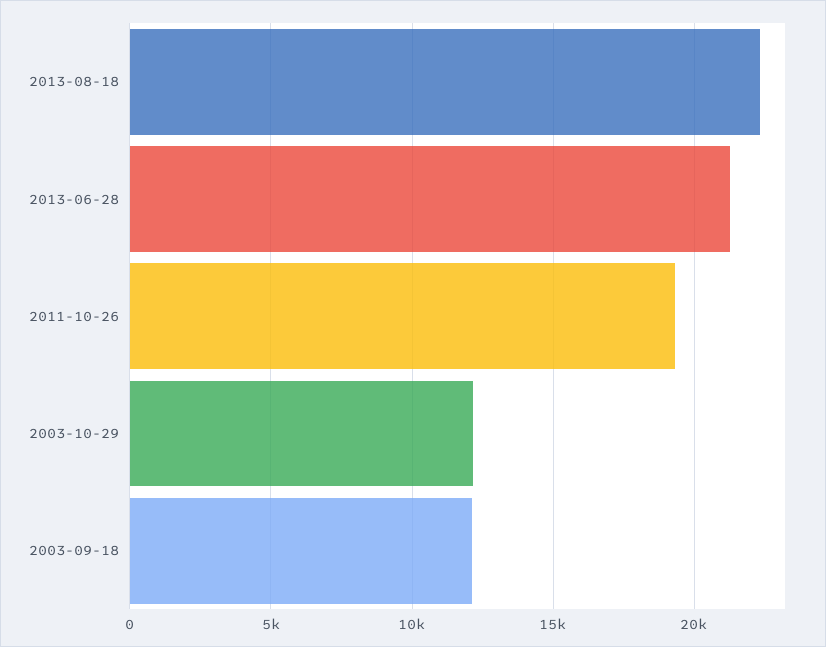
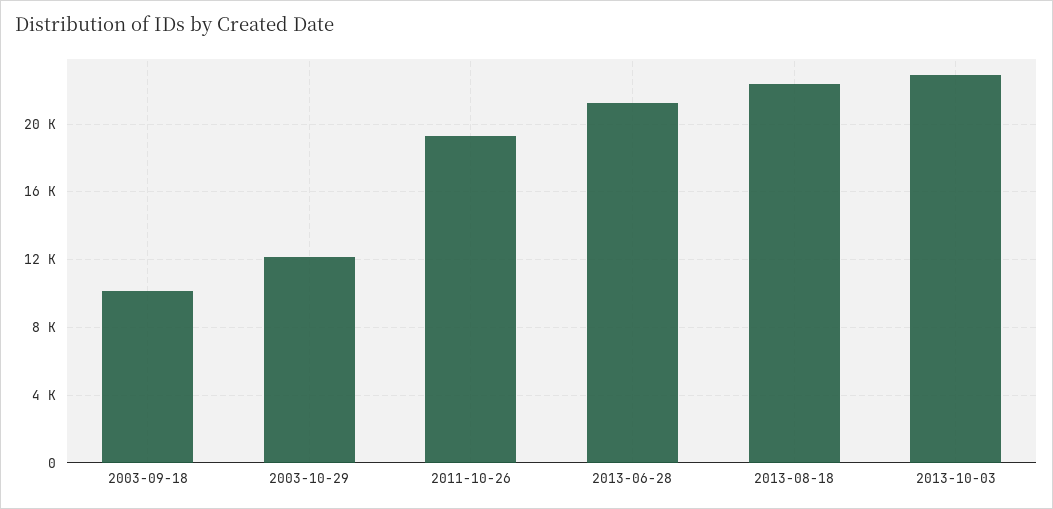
2003-09-18: 12000 -> 10000
2013-10-03: none -> 23000

